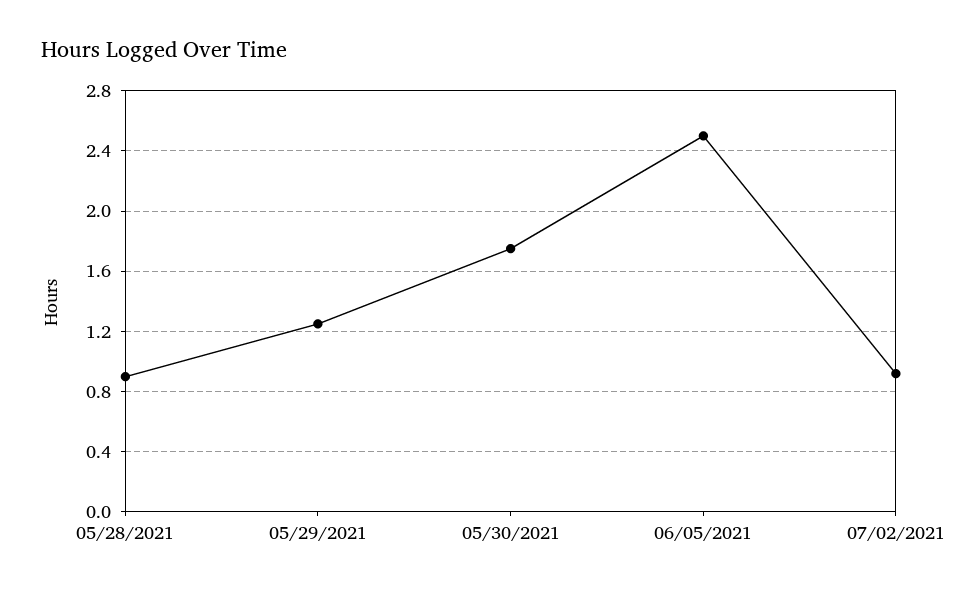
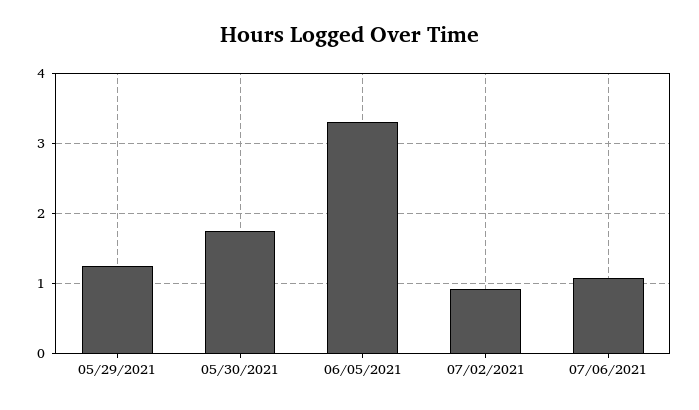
05/28/2021: 0.9 -> none
06/05/2021: 2.5 -> 3.3
07/06/2021: none -> 1.1

